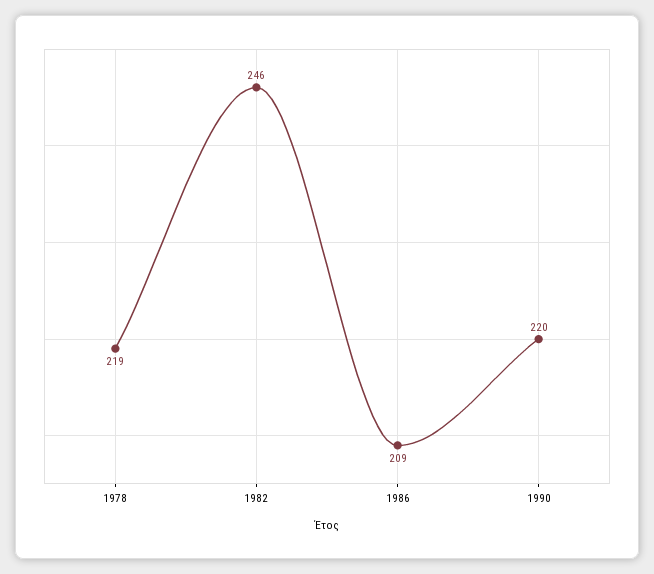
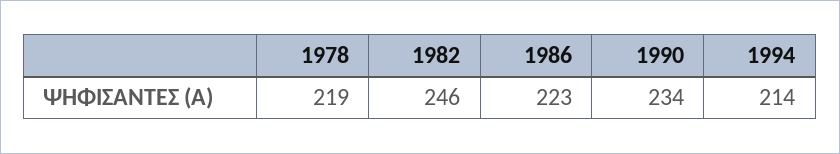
1986: 209 -> 223
1990: 220 -> 234
1994: none -> 214

